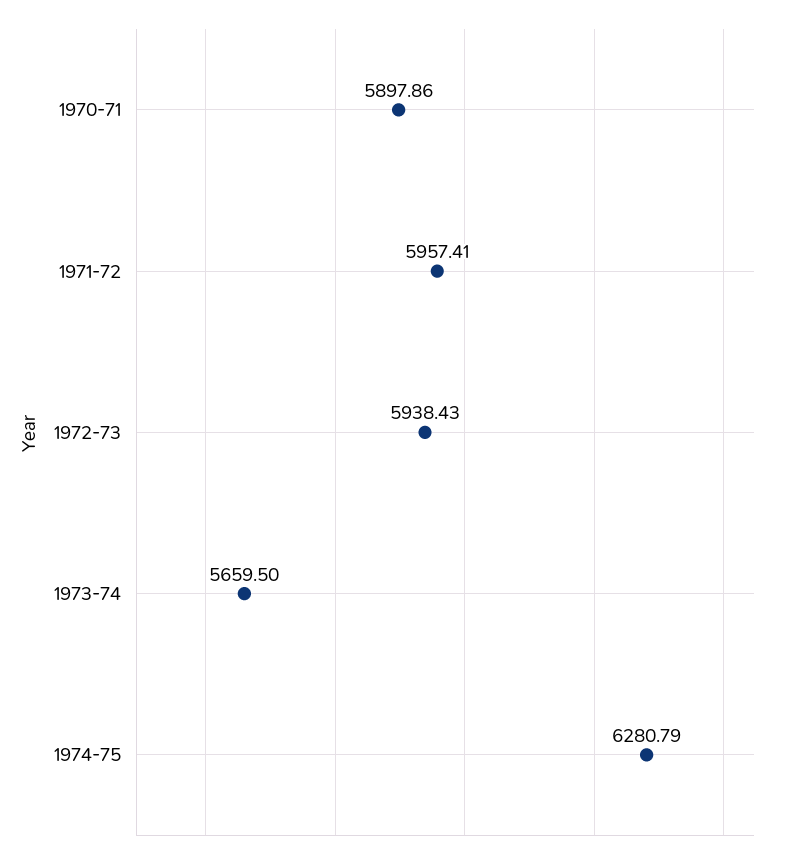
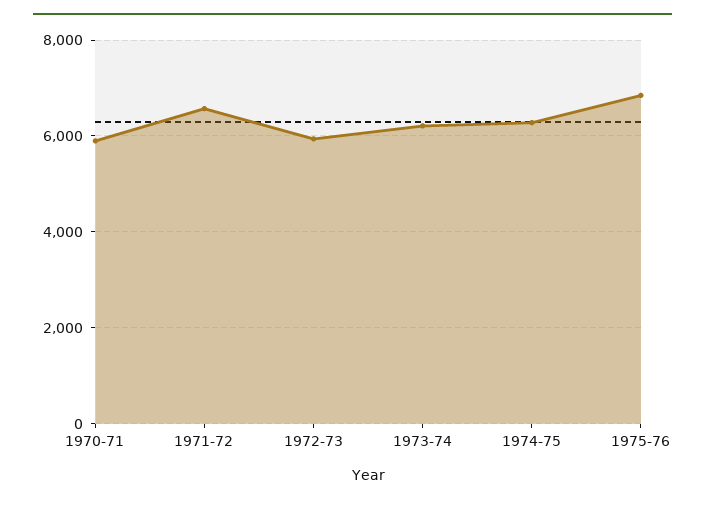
1971-72: 5957.41 -> 6600
1973-74: 5659.5 -> 6200
1975-76: none -> 6800

